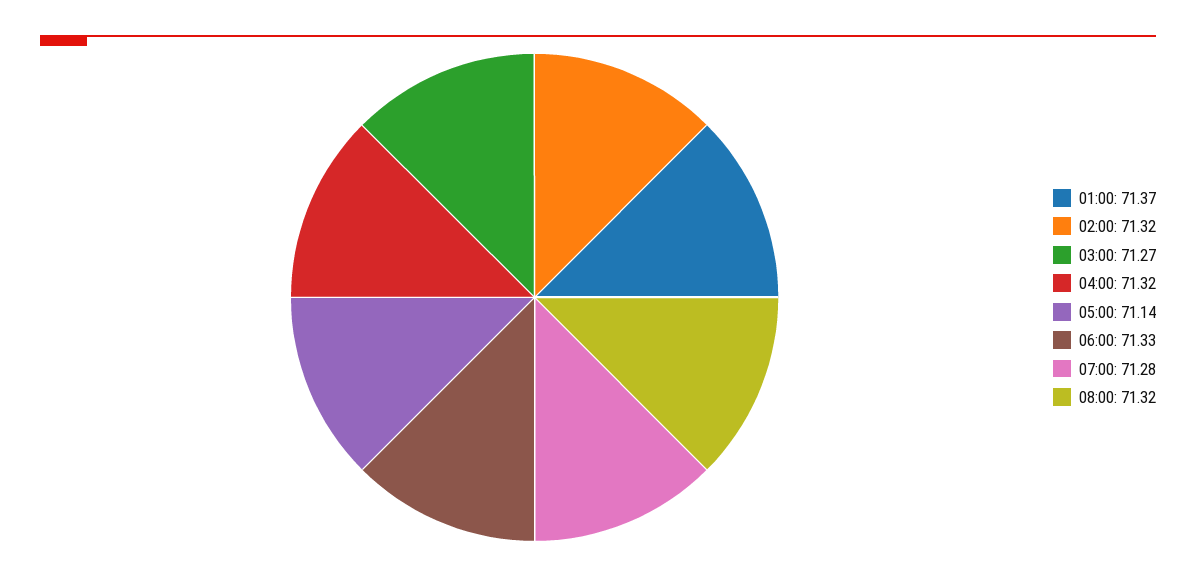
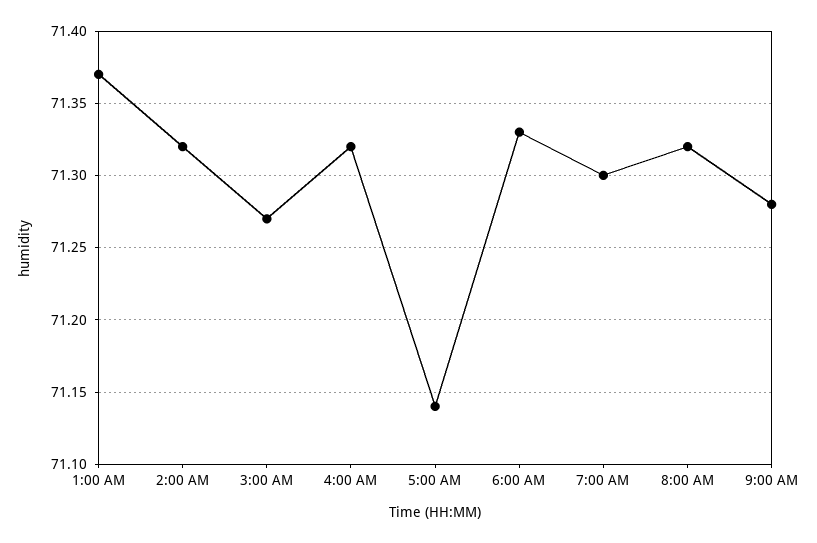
07:00: 71.28 -> 71.3
9:00 AM: none -> 71.28

